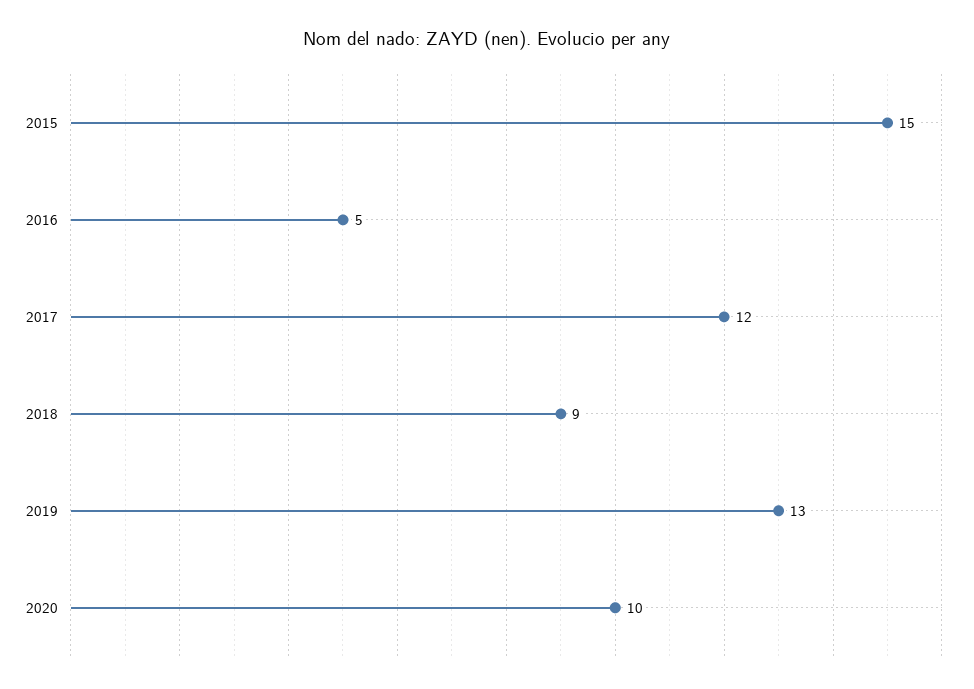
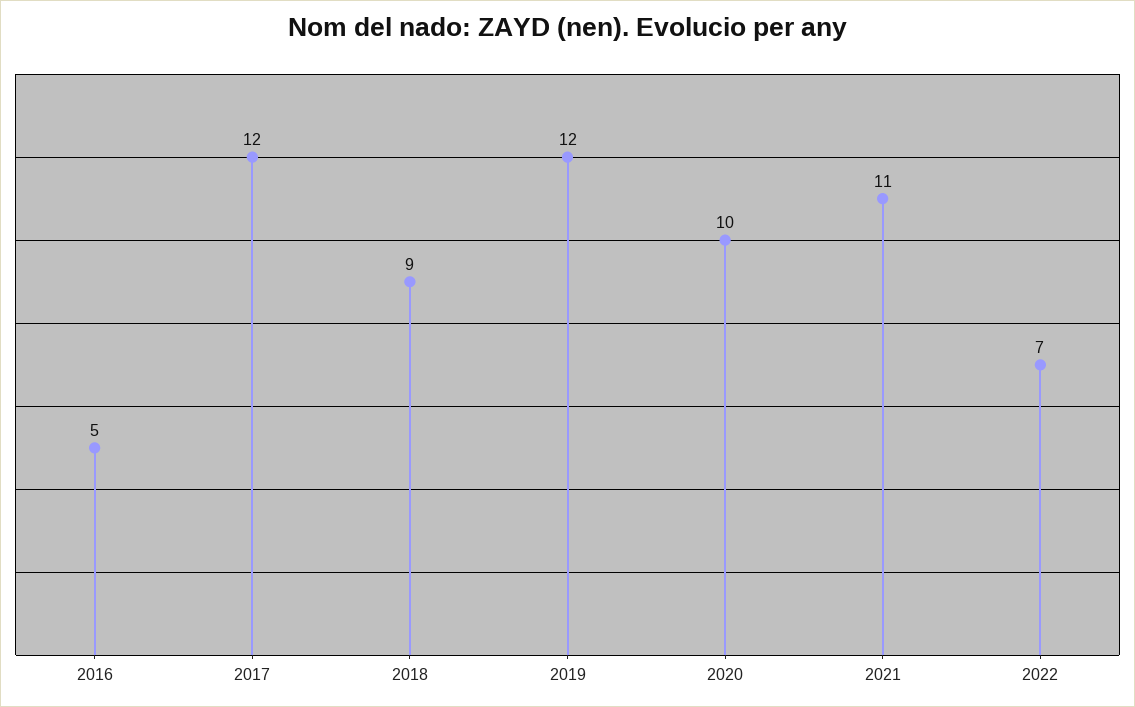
2015: 15 -> none
2019: 13 -> 12
2021: none -> 11
2022: none -> 7

